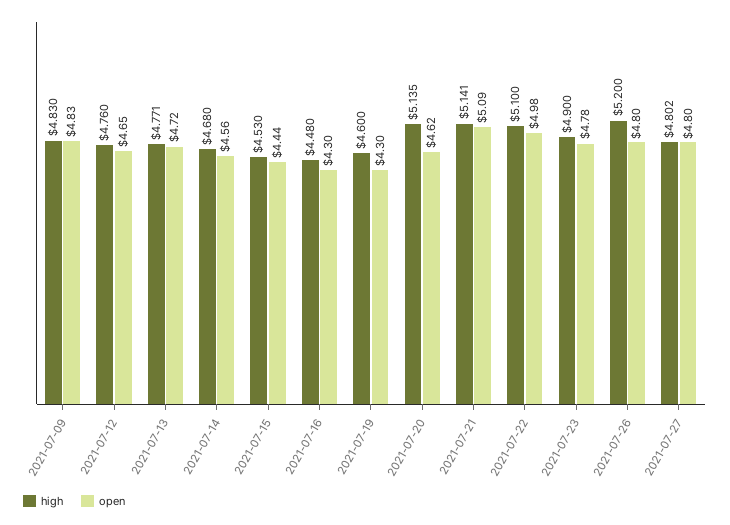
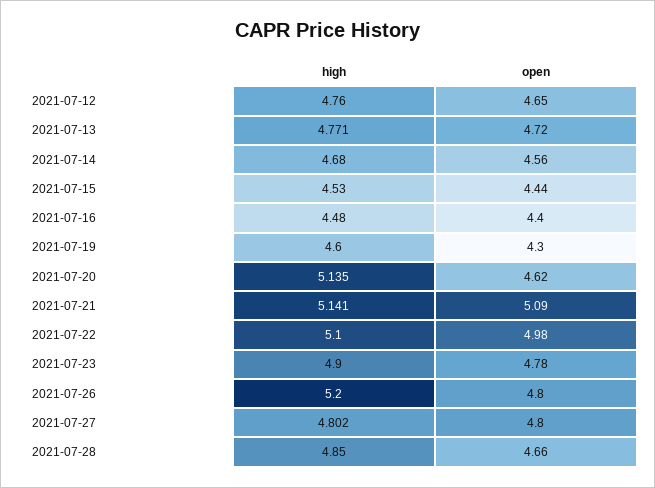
high, 2021-07-09: 4.83 -> none
open, 2021-07-09: 4.83 -> none
open, 2021-07-16: 4.3 -> 4.4
high, 2021-07-28: none -> 4.85
open, 2021-07-28: none -> 4.66

